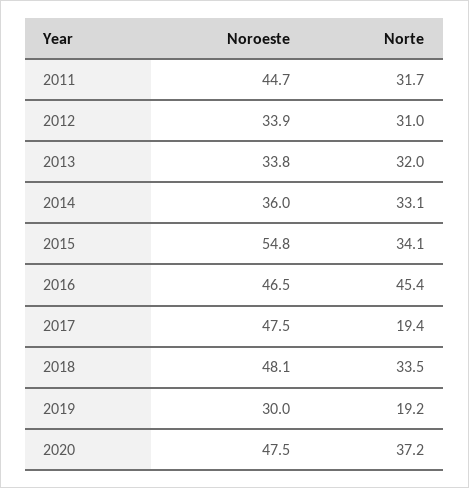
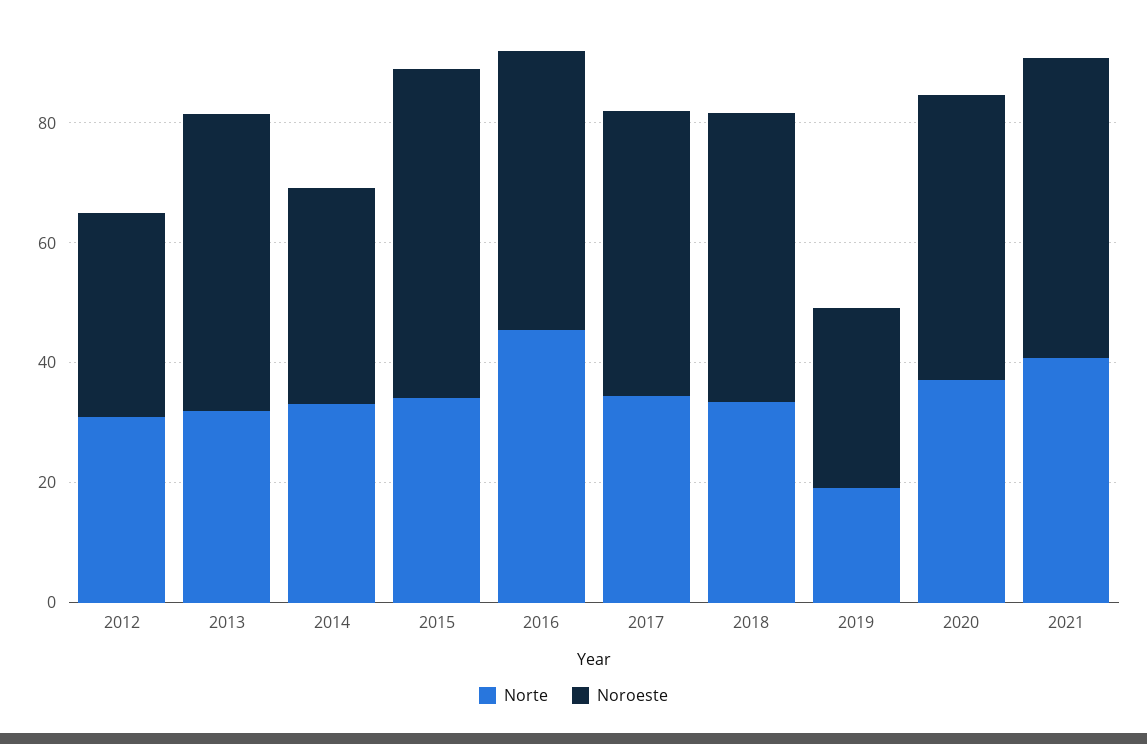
Noroeste, 2011: 44.7 -> none
Norte, 2011: 31.7 -> none
Noroeste, 2013: 33.8 -> 50
Norte, 2017: 19.4 -> 35
Norte, 2021: none -> 40
Noroeste, 2021: none -> 50

